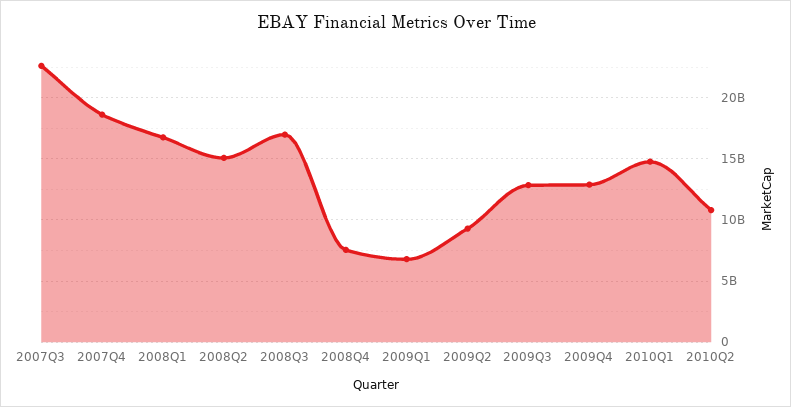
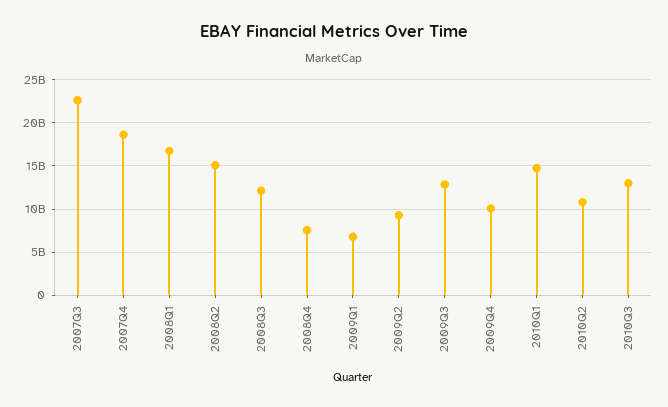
2008Q3: 17000000000 -> 12000000000
2009Q4: 13000000000 -> 10000000000
2010Q3: none -> 13000000000

